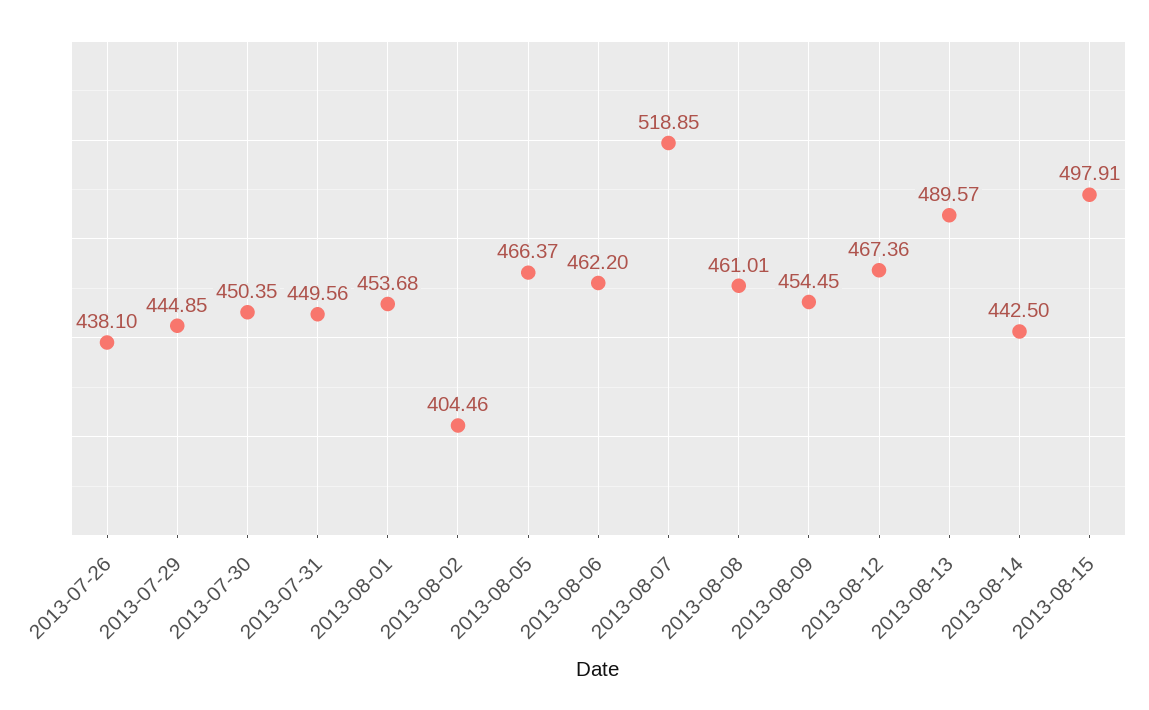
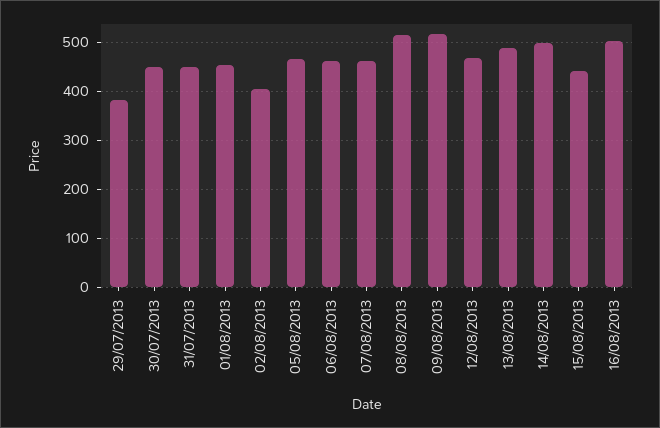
2013-07-26: 438.1 -> none
2013-07-29: 444.85 -> 380
2013-08-07: 518.85 -> 460
2013-08-08: 461.01 -> 520
2013-08-09: 454.45 -> 520
2013-08-14: 442.5 -> 500
2013-08-15: 497.91 -> 440
16/08/2013: none -> 500

